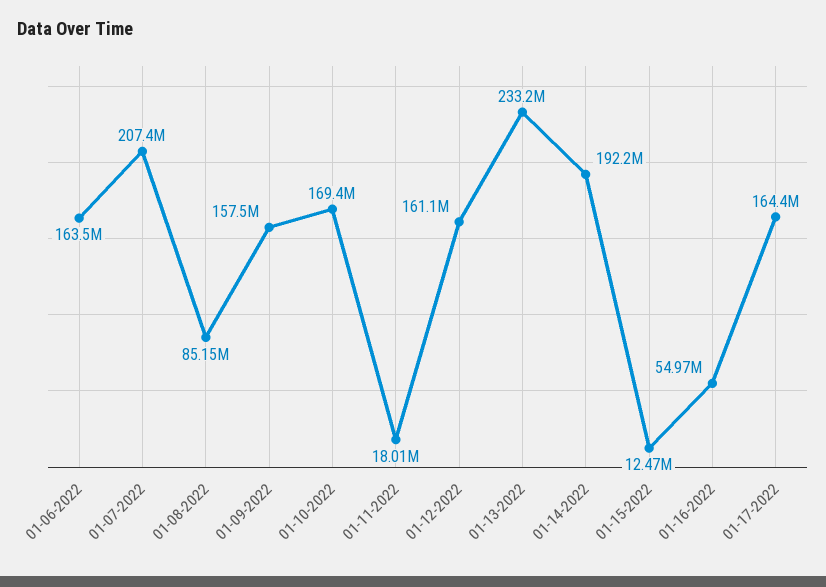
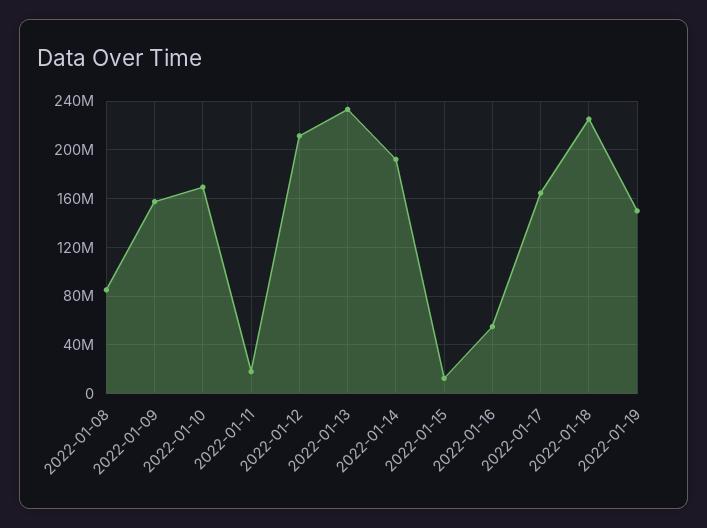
01-06-2022: 163500000 -> none
01-07-2022: 207400000 -> none
01-12-2022: 161100000 -> 210000000
2022-01-18: none -> 225000000
2022-01-19: none -> 150000000

